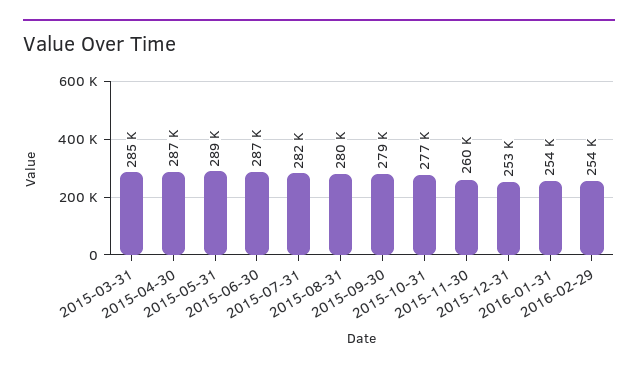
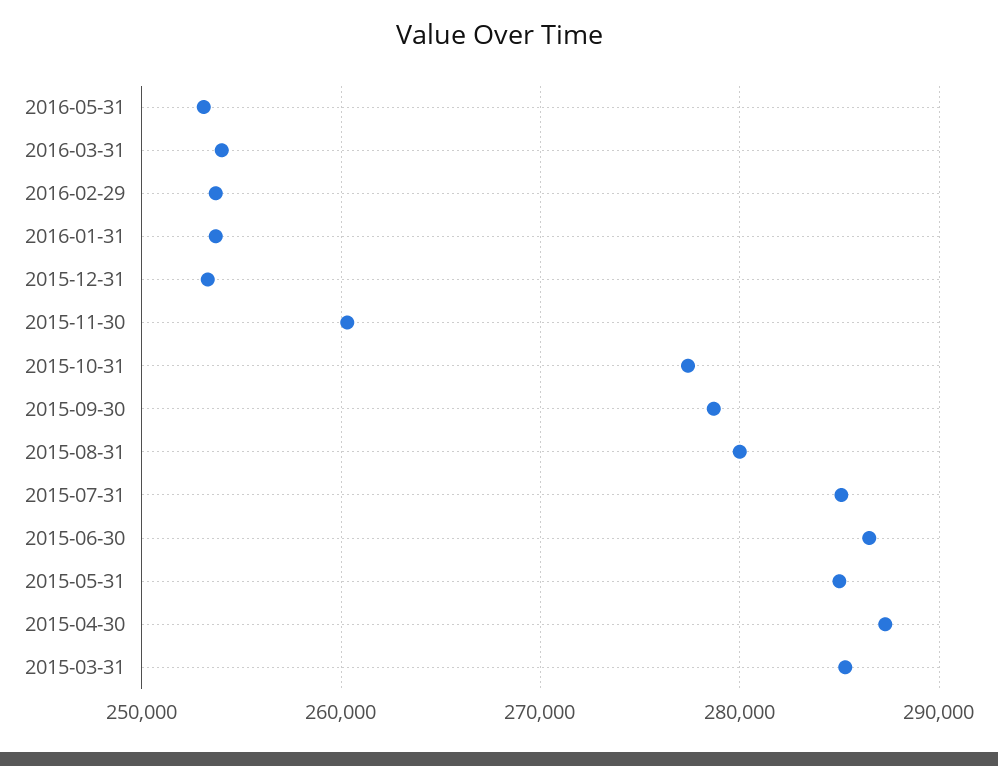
2015-05-31: 289000 -> 285000
2015-07-31: 282000 -> 285000
2016-05-31: none -> 253000
2016-03-31: none -> 254000

